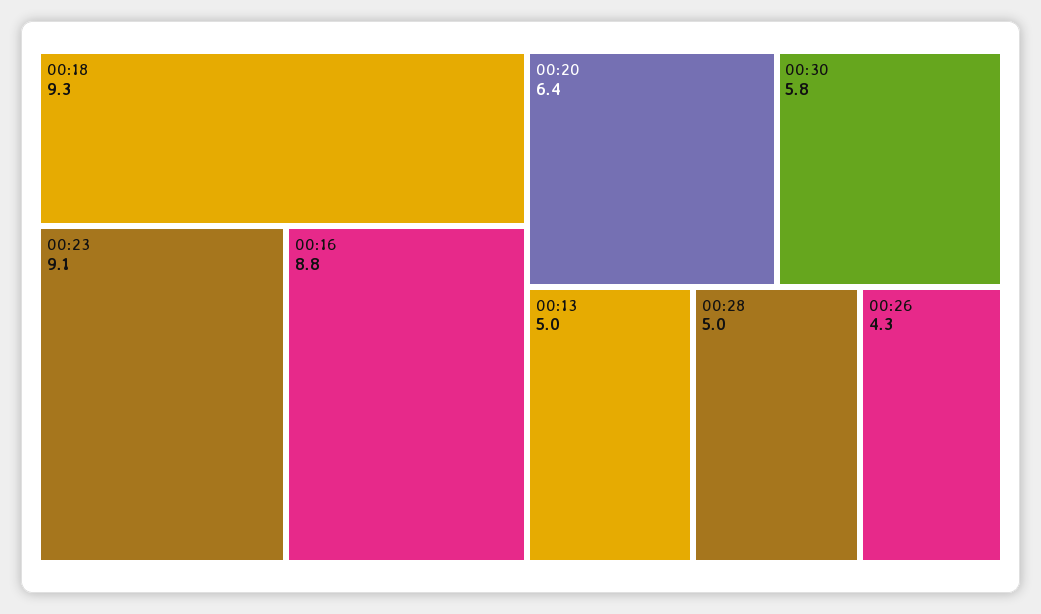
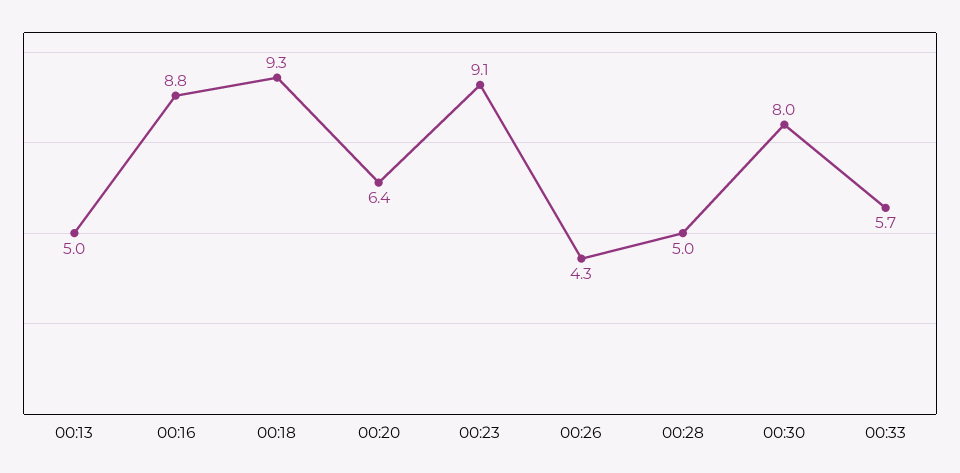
00:30: 5.8 -> 8
00:33: none -> 5.7

